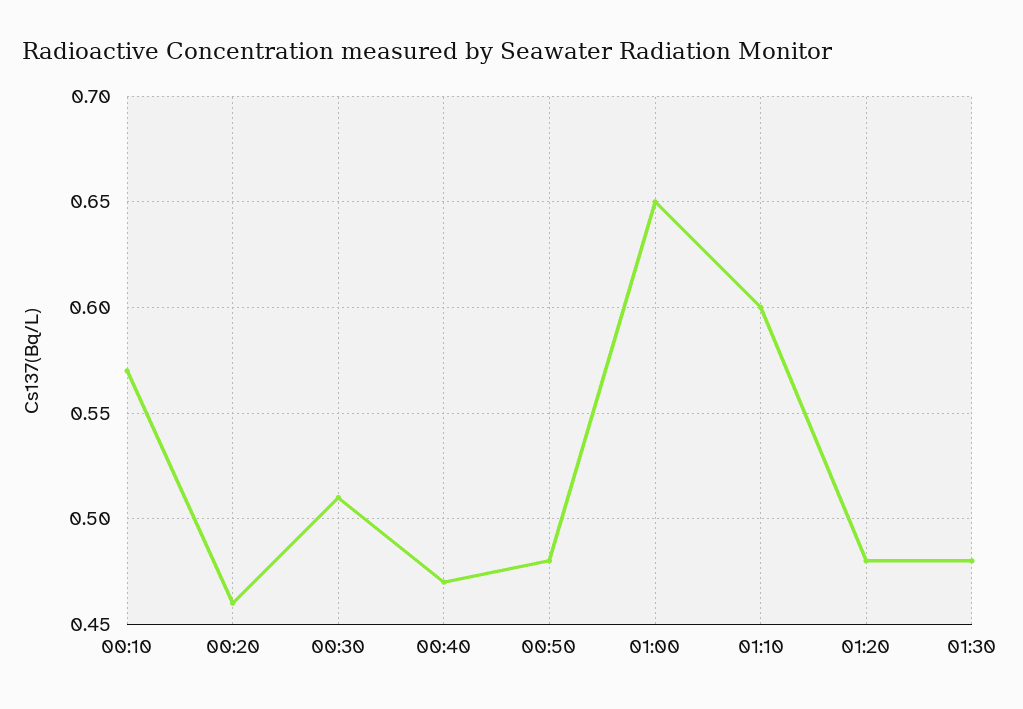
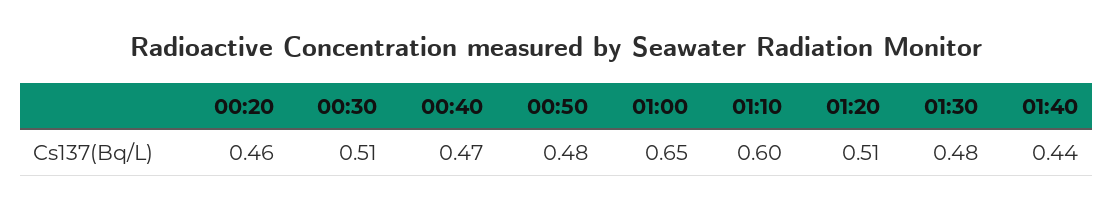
00:10: 0.57 -> none
01:20: 0.48 -> 0.51
01:40: none -> 0.44

